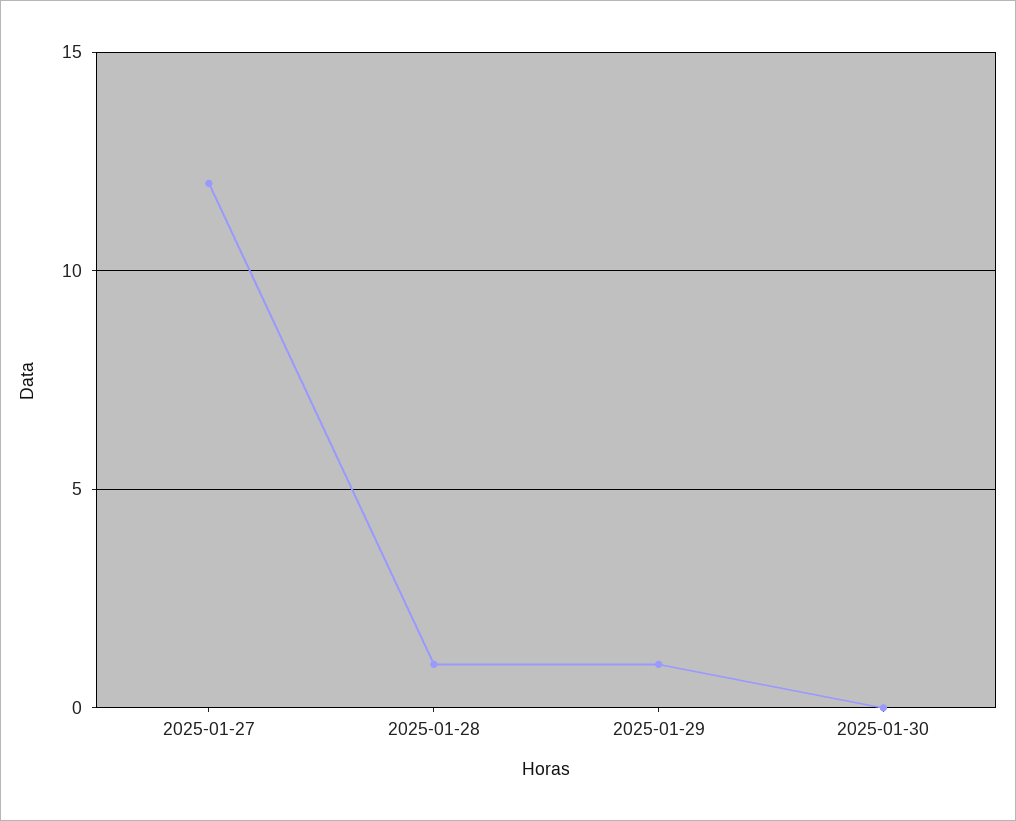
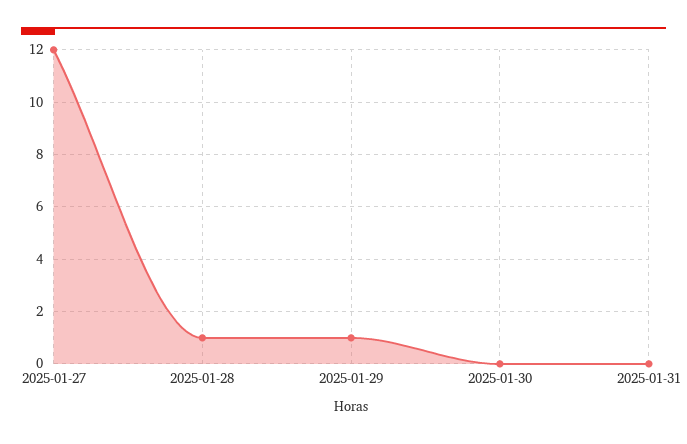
2025-01-31: none -> 0

